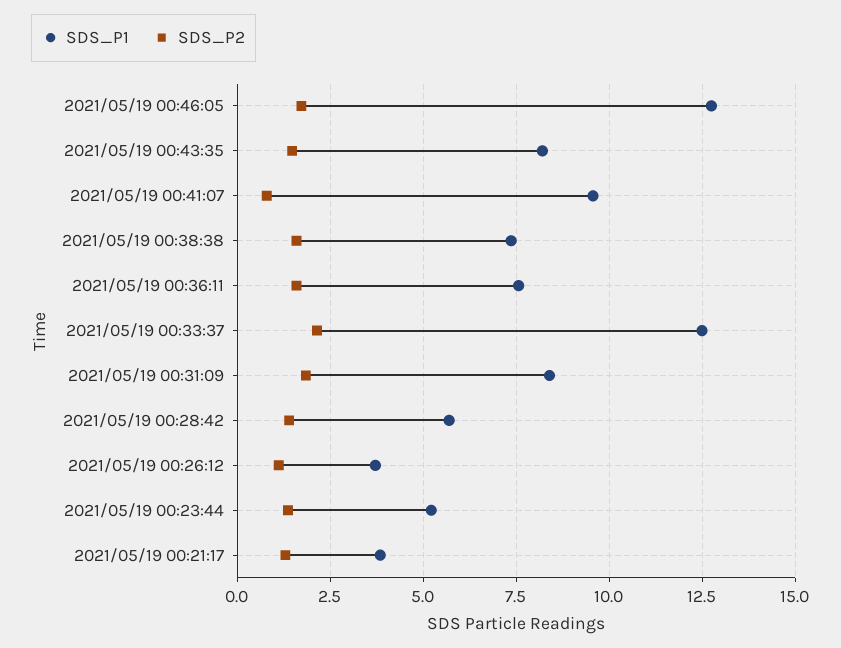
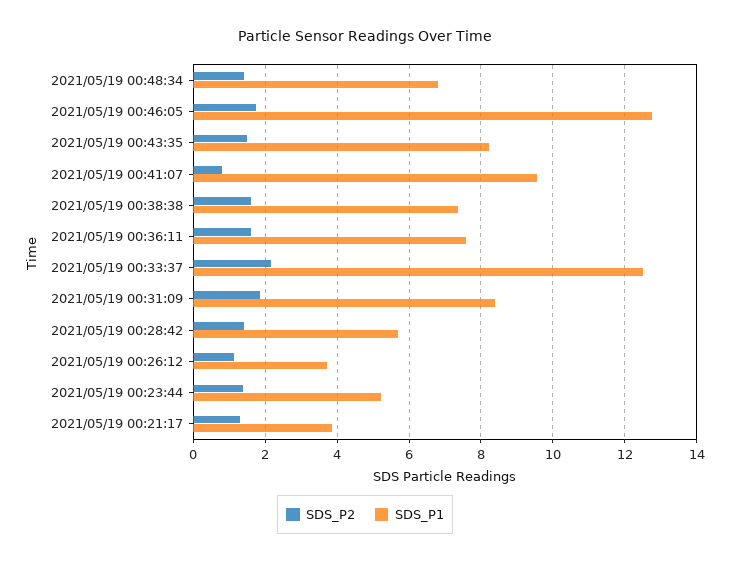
SDS_P2, 2021/05/19 00:48:34: none -> 1.4
SDS_P1, 2021/05/19 00:48:34: none -> 6.8

